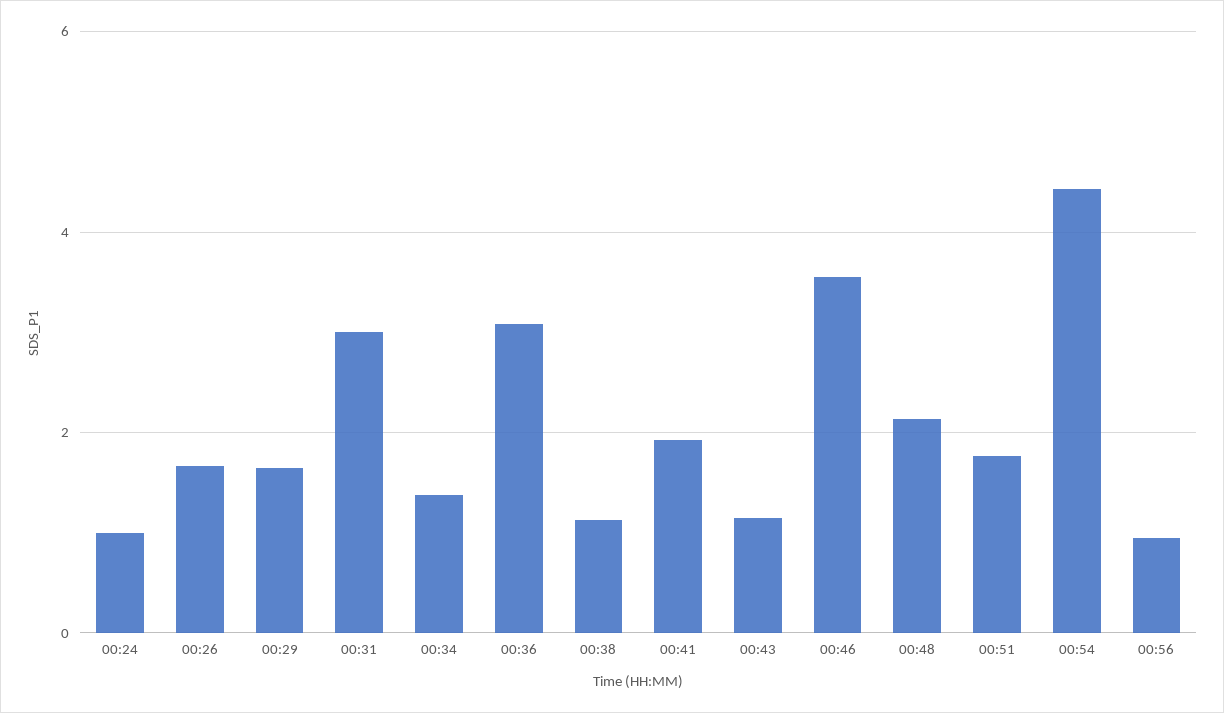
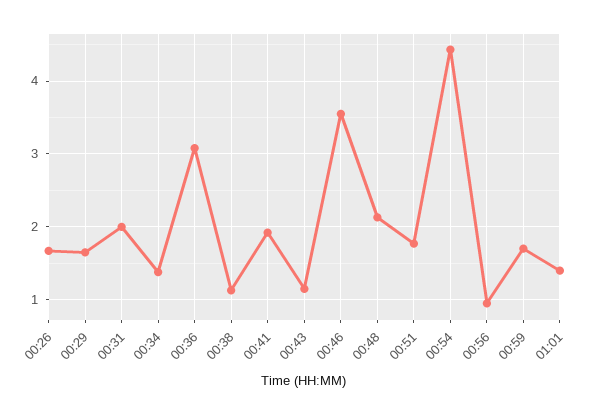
00:24: 1 -> none
00:31: 3 -> 2
00:59: none -> 1.7
01:01: none -> 1.4

